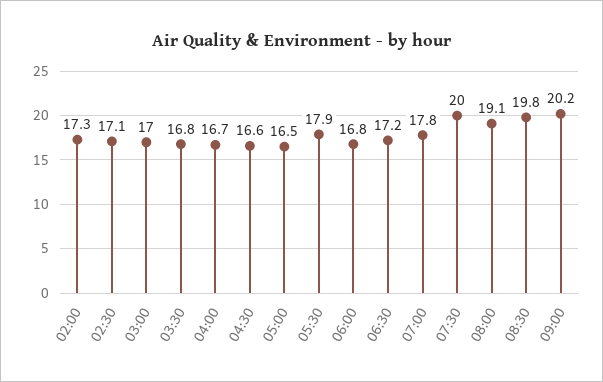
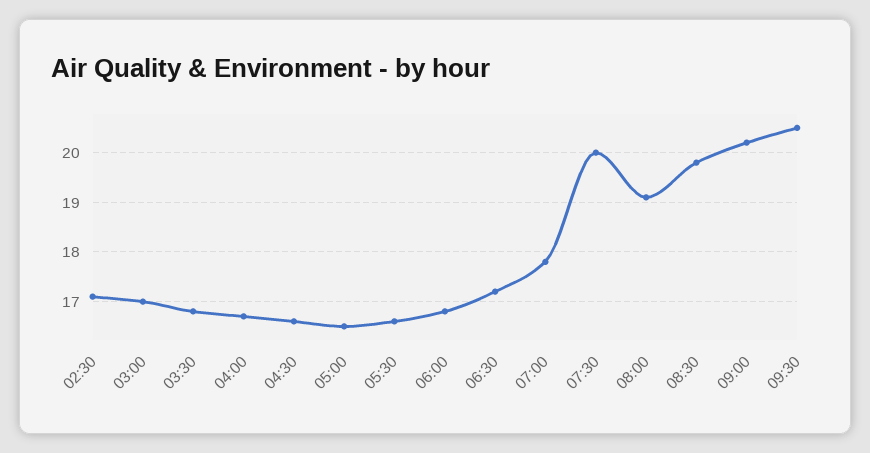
02:00: 17.3 -> none
05:30: 17.9 -> 16.5
09:30: none -> 20.5

